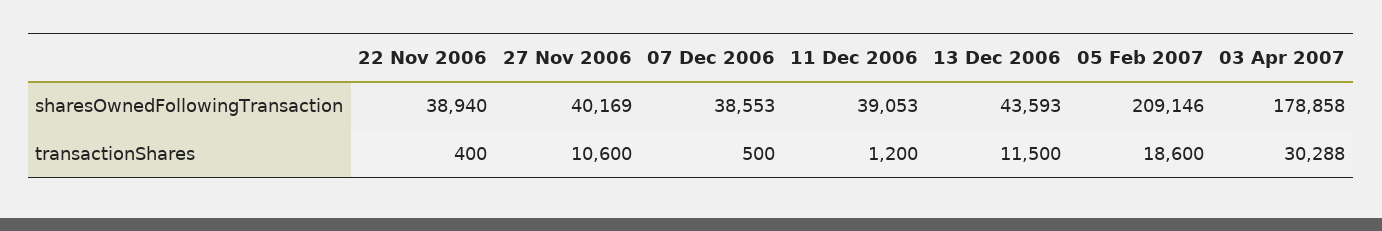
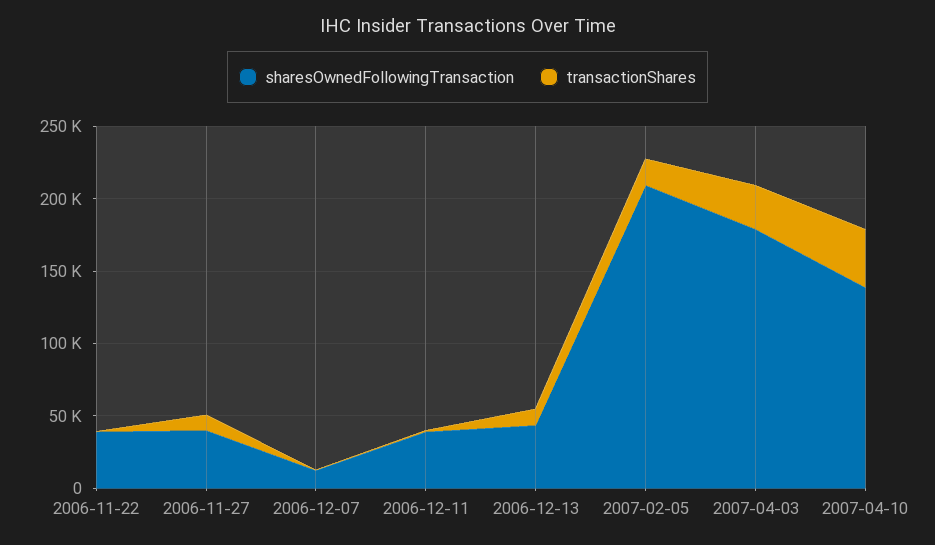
sharesOwnedFollowingTransaction, 07 Dec 2006: 38553 -> 10000
sharesOwnedFollowingTransaction, 2007-04-10: none -> 140000
transactionShares, 2007-04-10: none -> 40000

